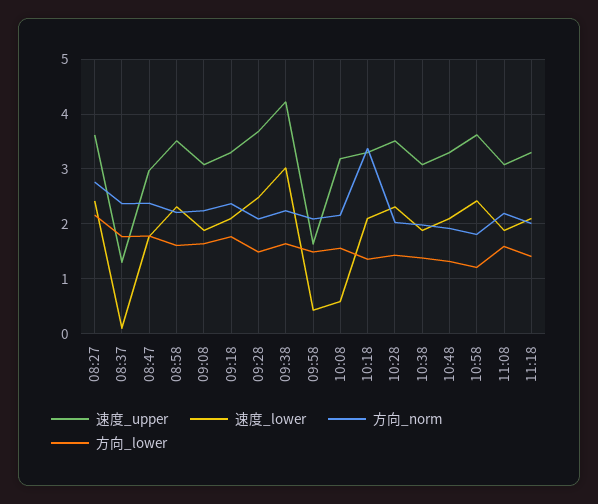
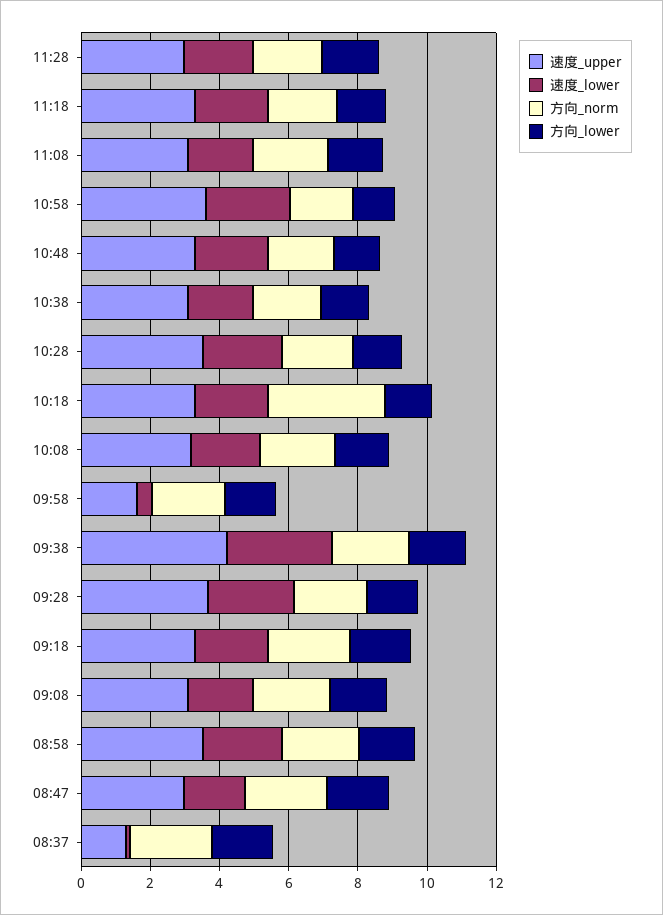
速度_upper, 08:27: 3.6 -> none
速度_lower, 08:27: 2.4 -> none
方向_norm, 08:27: 2.8 -> none
方向_lower, 08:27: 2.2 -> none
速度_lower, 10:08: 0.6 -> 2
速度_upper, 11:28: none -> 3
速度_lower, 11:28: none -> 2
方向_norm, 11:28: none -> 2
方向_lower, 11:28: none -> 1.5

